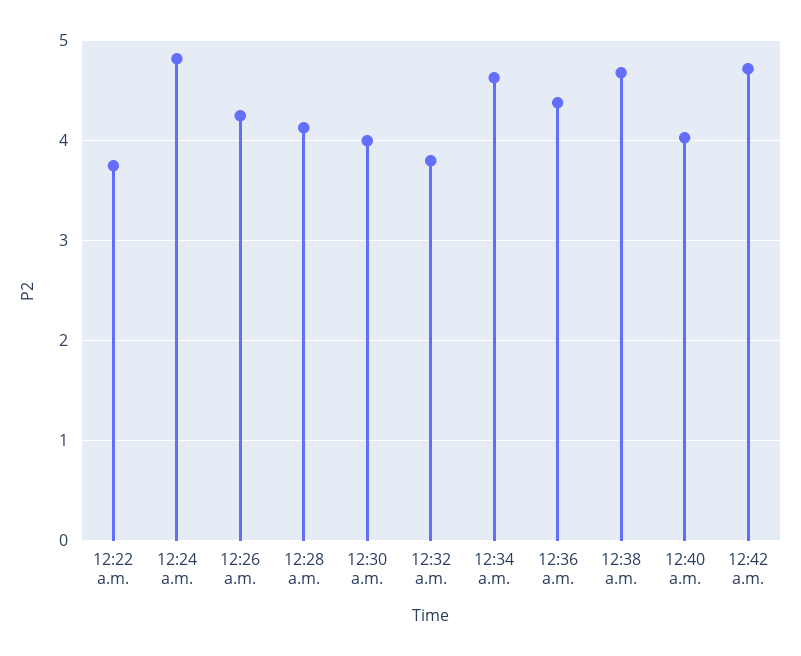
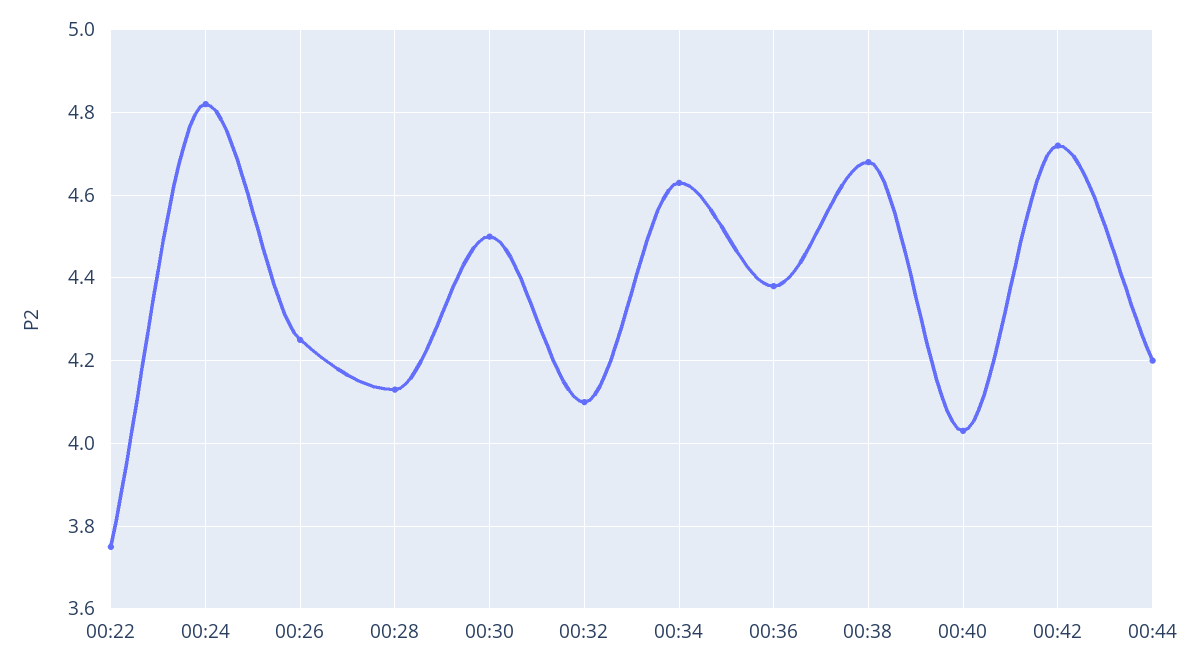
12:30 a.m.: 4 -> 4.5
12:32 a.m.: 3.8 -> 4.1
00:44: none -> 4.2

